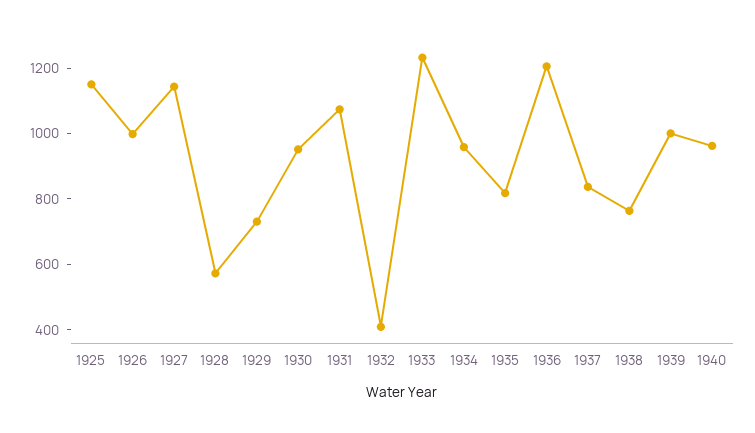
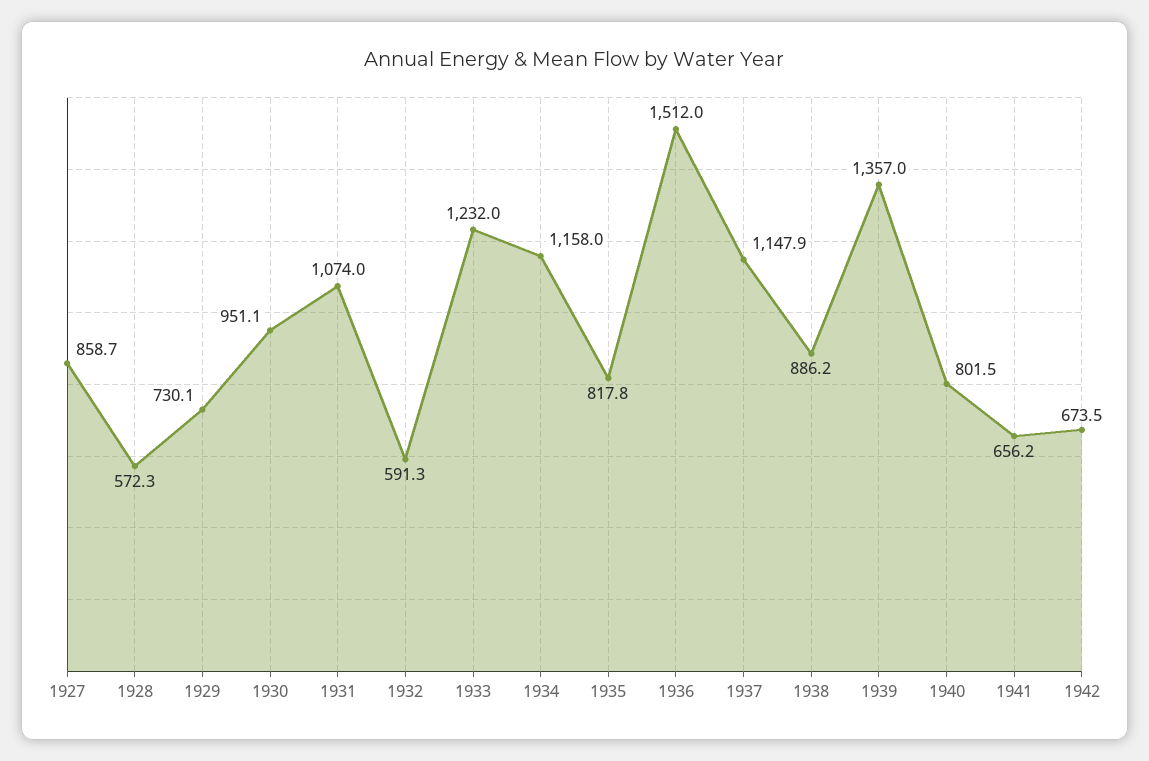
1925: 1150 -> none
1926: 1000 -> none
1927: 1150 -> 858.7
1932: 400 -> 591.3
1934: 950 -> 1158
1936: 1200 -> 1512
1937: 850 -> 1147.9
1938: 750 -> 886.2
1939: 1000 -> 1357
1940: 950 -> 801.5
1941: none -> 656.2
1942: none -> 673.5

